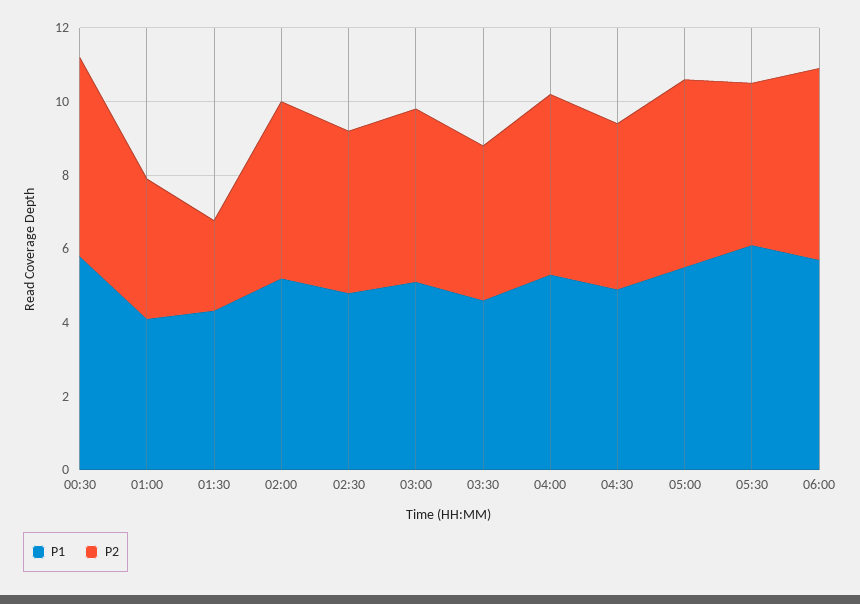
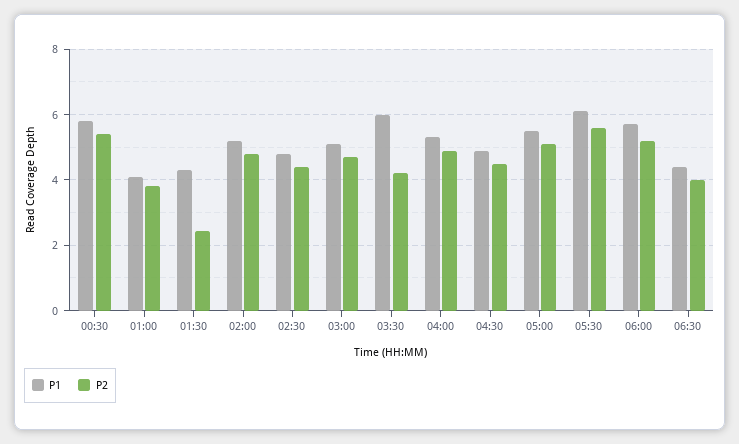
P1, 03:30: 4.5 -> 6
P2, 05:30: 4.5 -> 5.6
P1, 06:30: none -> 4.4
P2, 06:30: none -> 4

